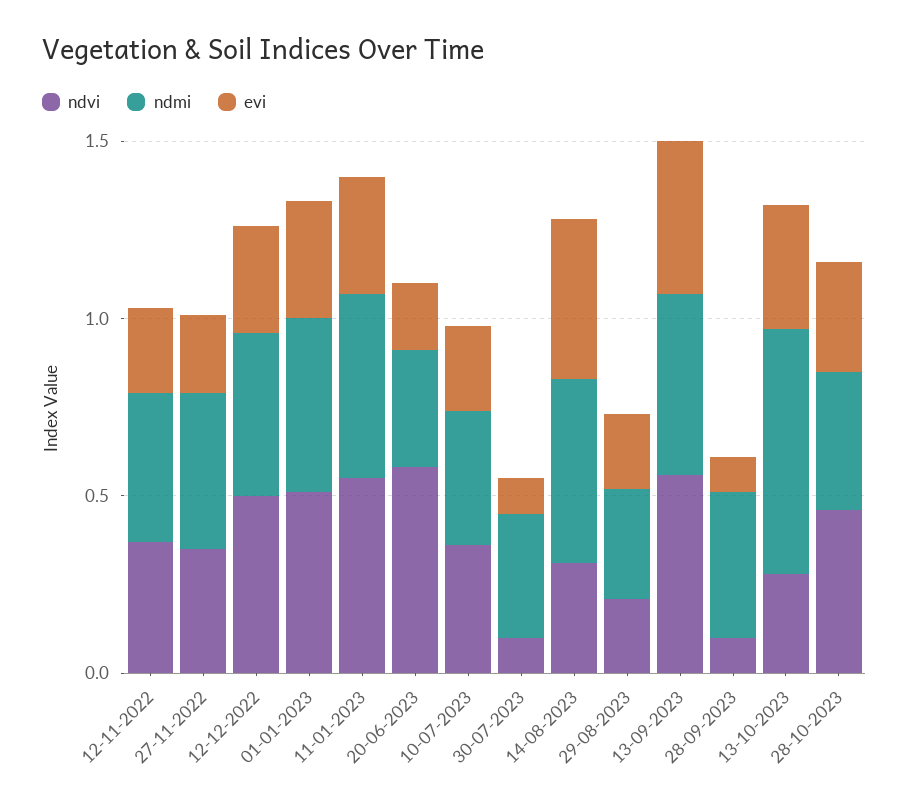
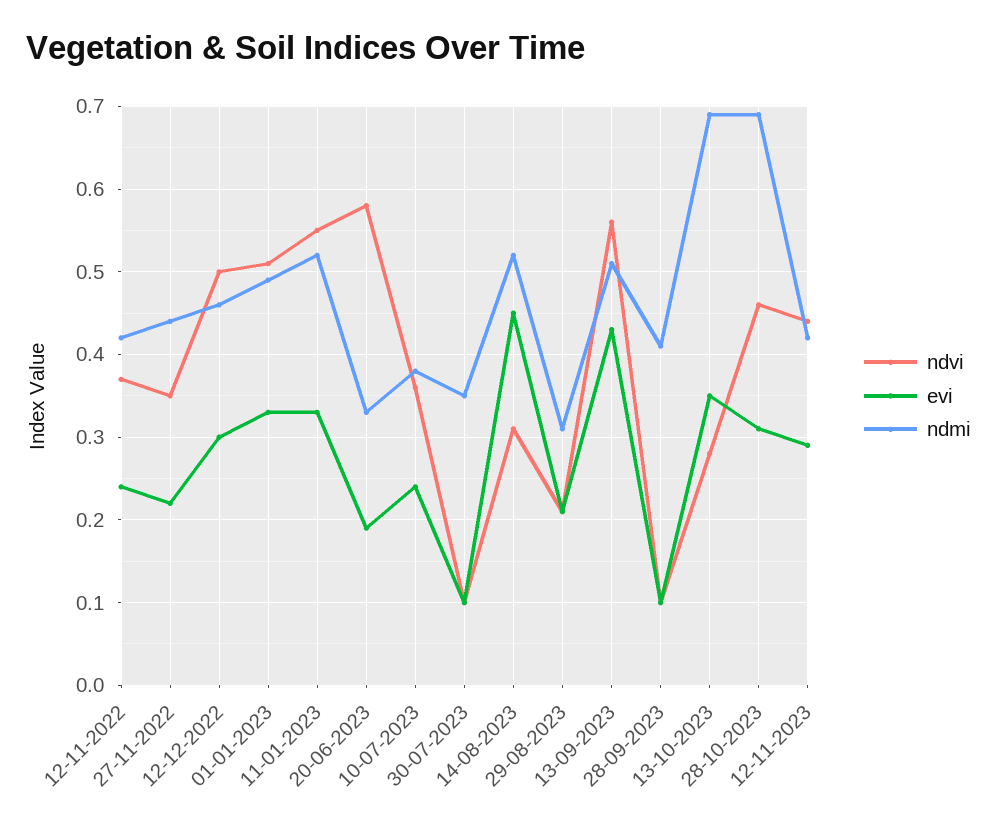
ndmi, 28-10-2023: 0.4 -> 0.69
ndvi, 12-11-2023: none -> 0.44
evi, 12-11-2023: none -> 0.29
ndmi, 12-11-2023: none -> 0.42

